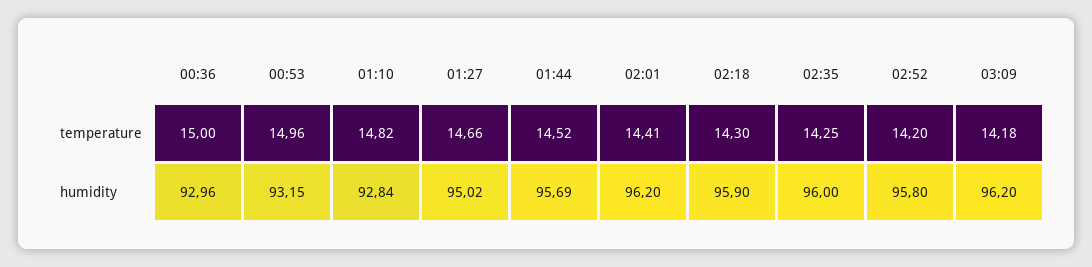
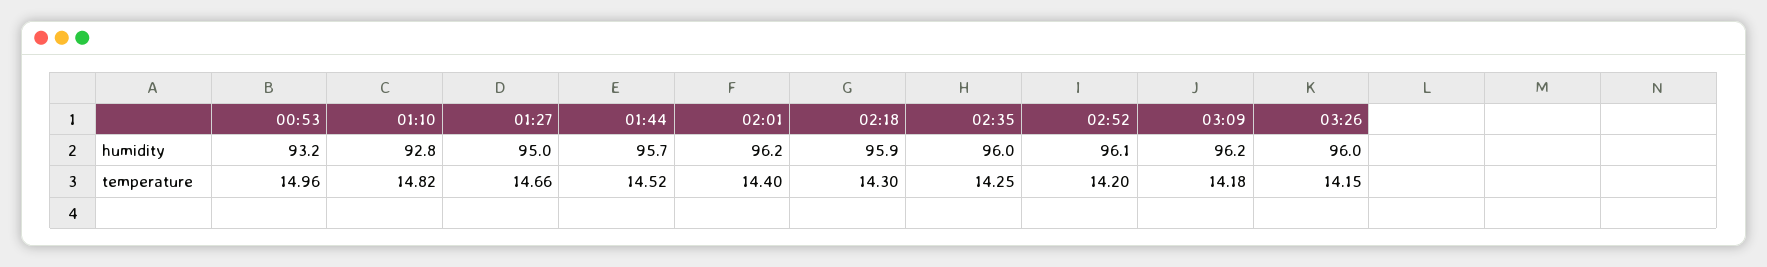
00:36, temperature: 15 -> none
02:01, temperature: 14.41 -> 14.4
00:36, humidity: 92.96 -> none
02:52, humidity: 95.8 -> 96.1
03:26, humidity: none -> 96
03:26, temperature: none -> 14.15

